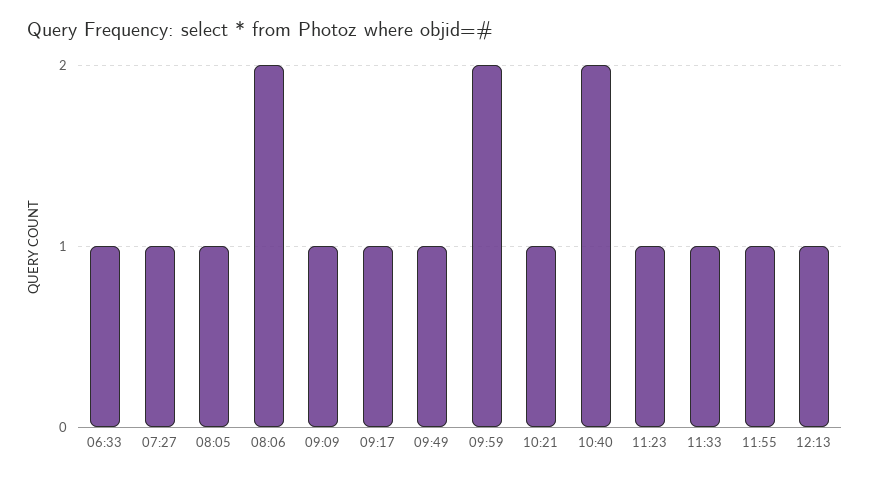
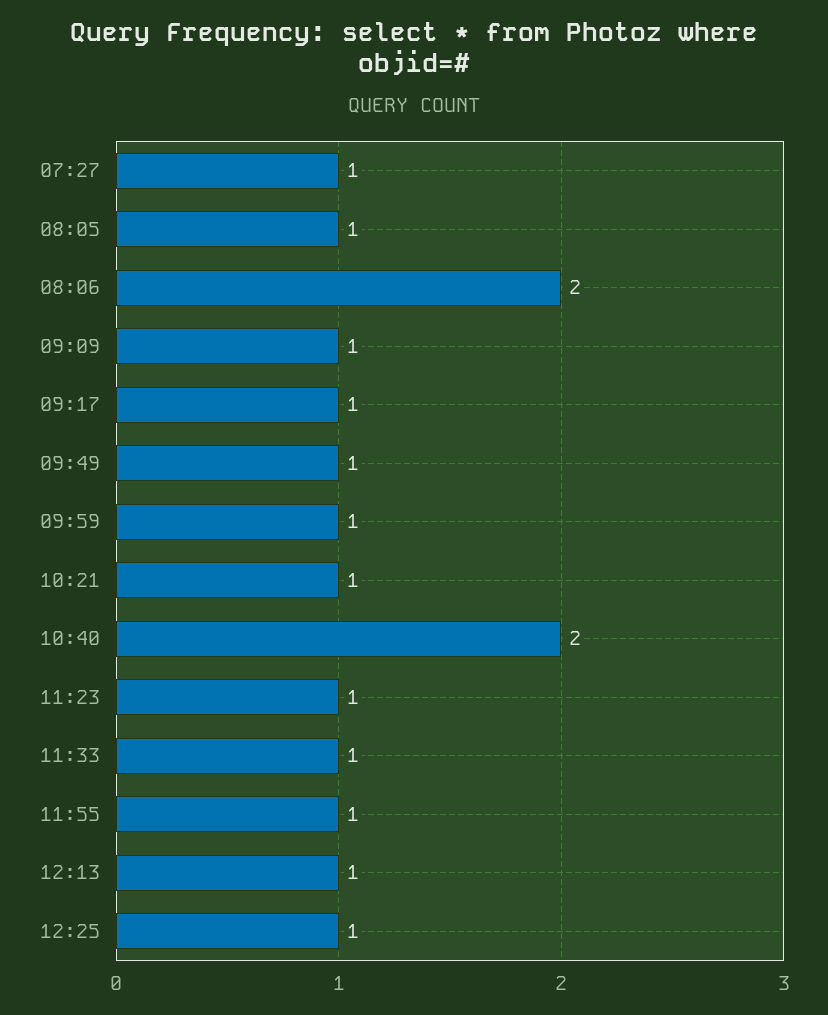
06:33: 1 -> none
09:59: 2 -> 1
12:25: none -> 1

